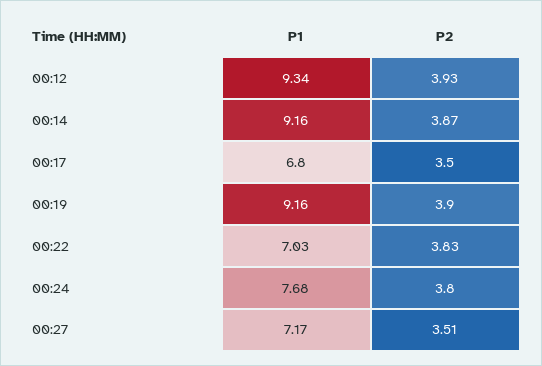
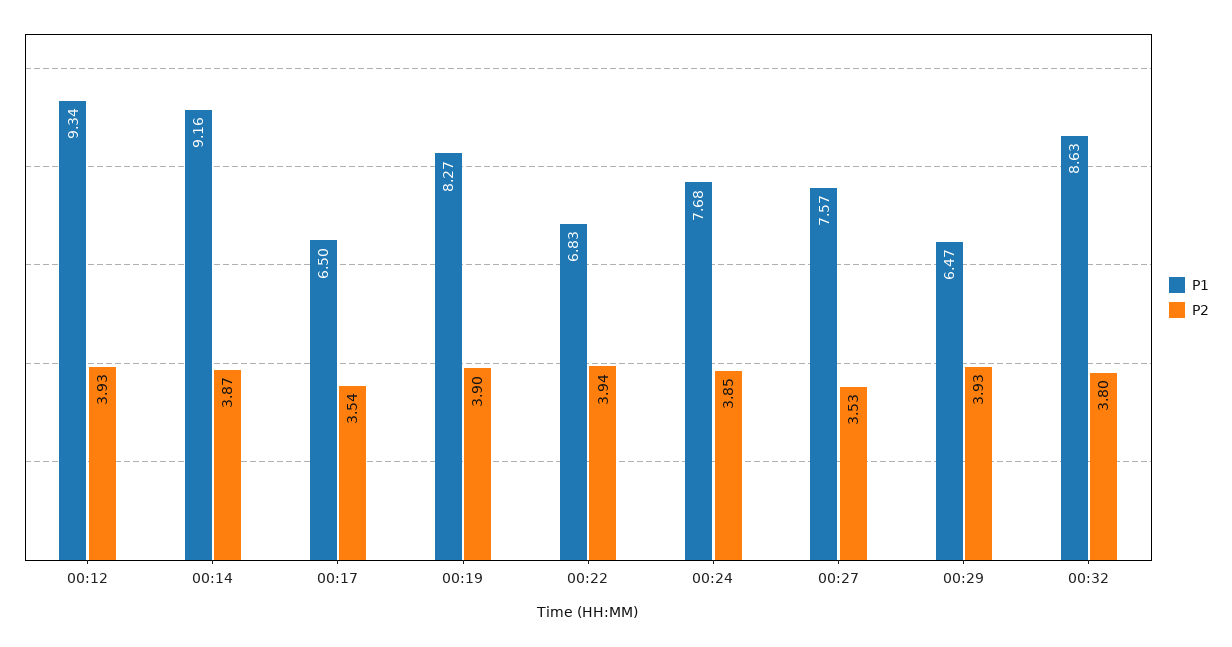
P1, 00:17: 6.8 -> 6.5
P2, 00:17: 3.5 -> 3.54
P1, 00:19: 9.16 -> 8.27
P1, 00:22: 7.03 -> 6.83
P2, 00:22: 3.83 -> 3.94
P2, 00:24: 3.8 -> 3.85
P1, 00:27: 7.17 -> 7.57
P2, 00:27: 3.51 -> 3.53
P1, 00:29: none -> 6.47
P2, 00:29: none -> 3.93
P1, 00:32: none -> 8.63
P2, 00:32: none -> 3.8

